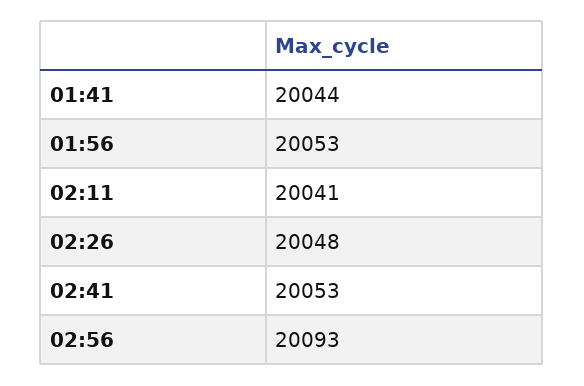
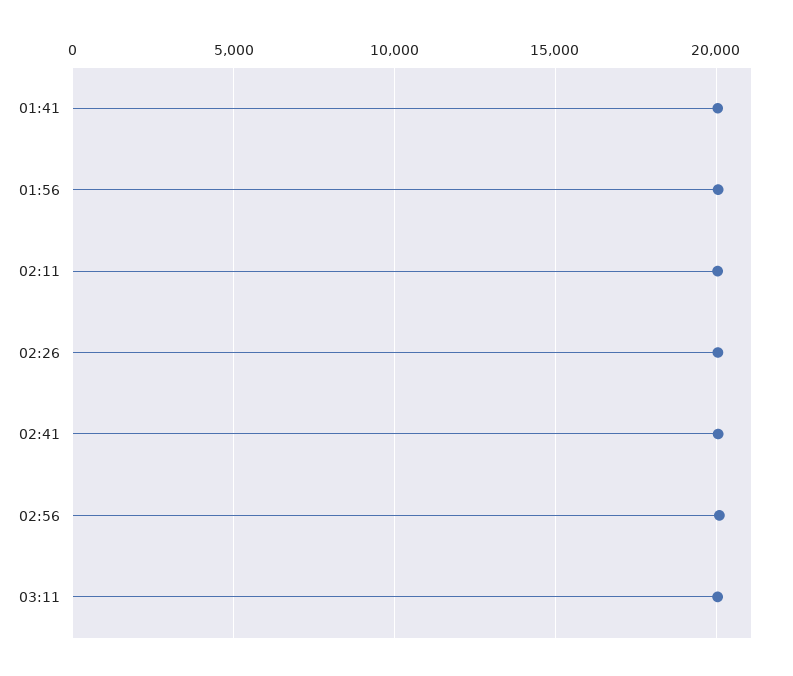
03:11: none -> 20000

